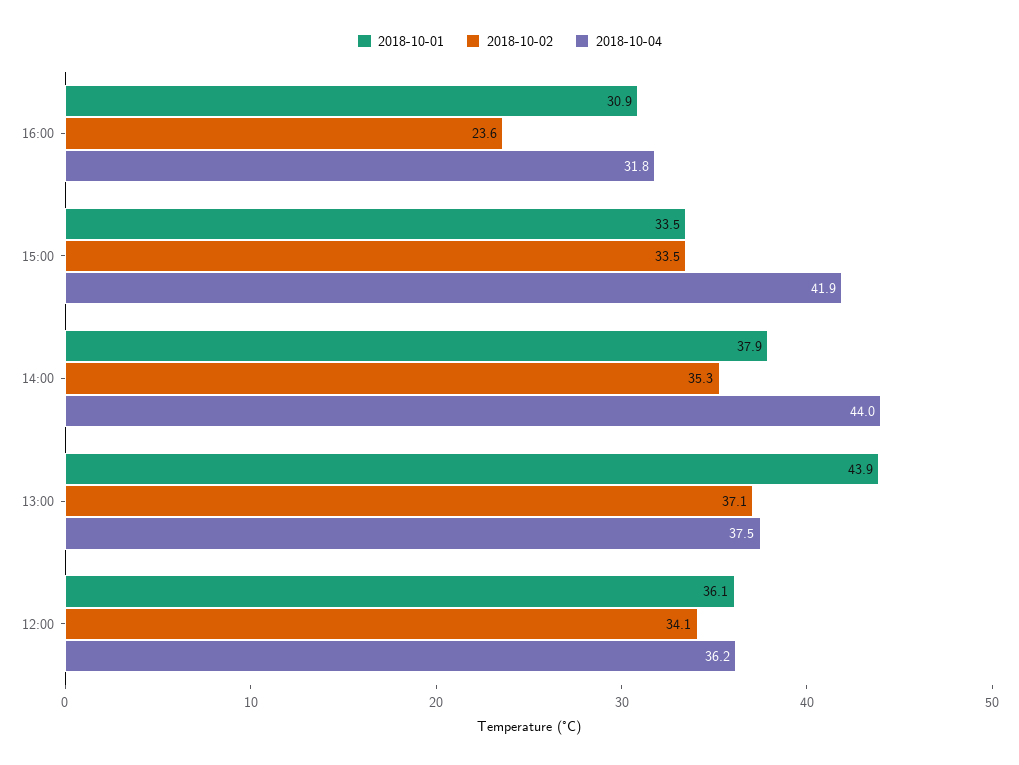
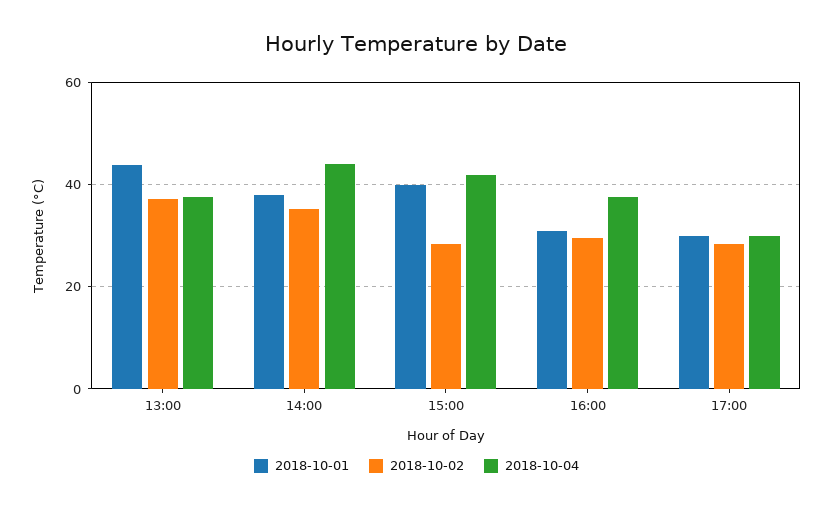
2018-10-02, 16:00: 23.6 -> 30
2018-10-04, 16:00: 31.8 -> 38
2018-10-01, 15:00: 33.5 -> 40
2018-10-02, 15:00: 33.5 -> 28
2018-10-01, 12:00: 36.1 -> none
2018-10-02, 12:00: 34.1 -> none
2018-10-04, 12:00: 36.2 -> none
2018-10-01, 17:00: none -> 30
2018-10-02, 17:00: none -> 28
2018-10-04, 17:00: none -> 30

